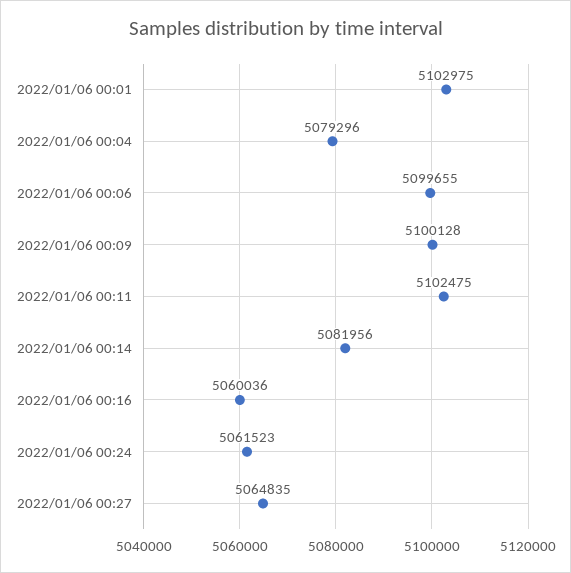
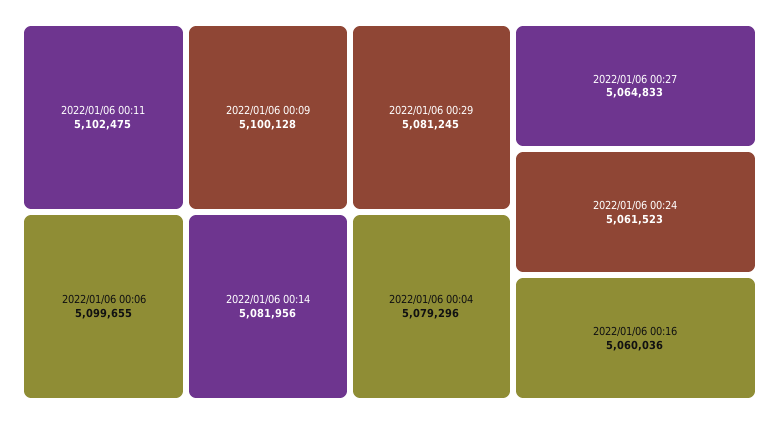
2022/01/06 00:01: 5102975 -> none
2022/01/06 00:27: 5064835 -> 5064833
2022/01/06 00:29: none -> 5081245

